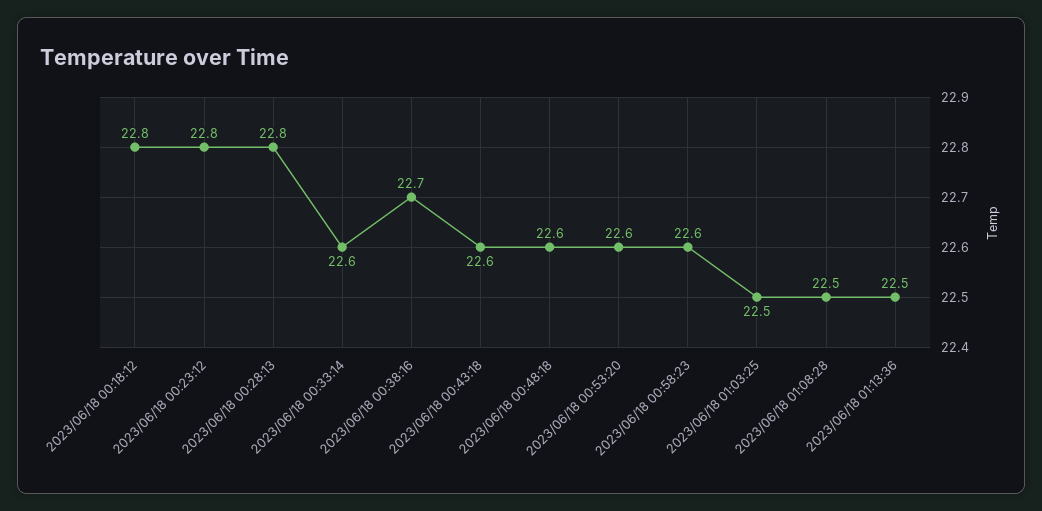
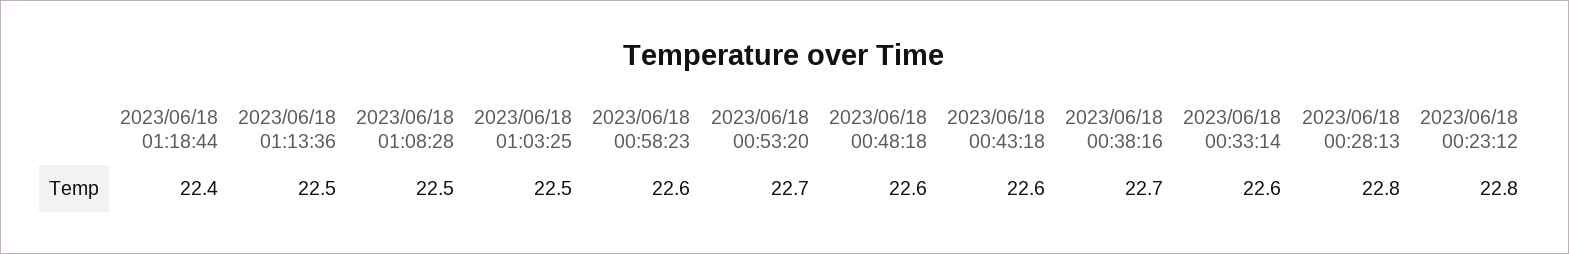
2023/06/18 00:18:12: 22.8 -> none
2023/06/18 00:53:20: 22.6 -> 22.7
2023/06/18 01:18:44: none -> 22.4

